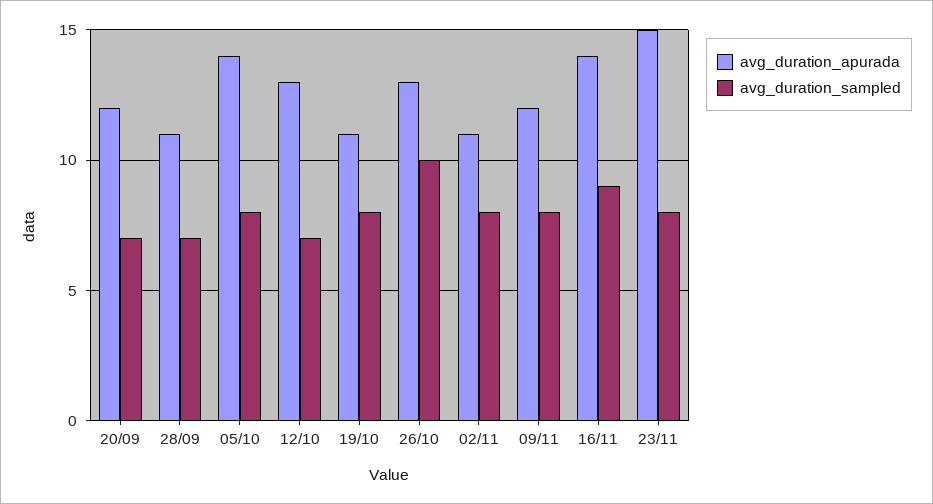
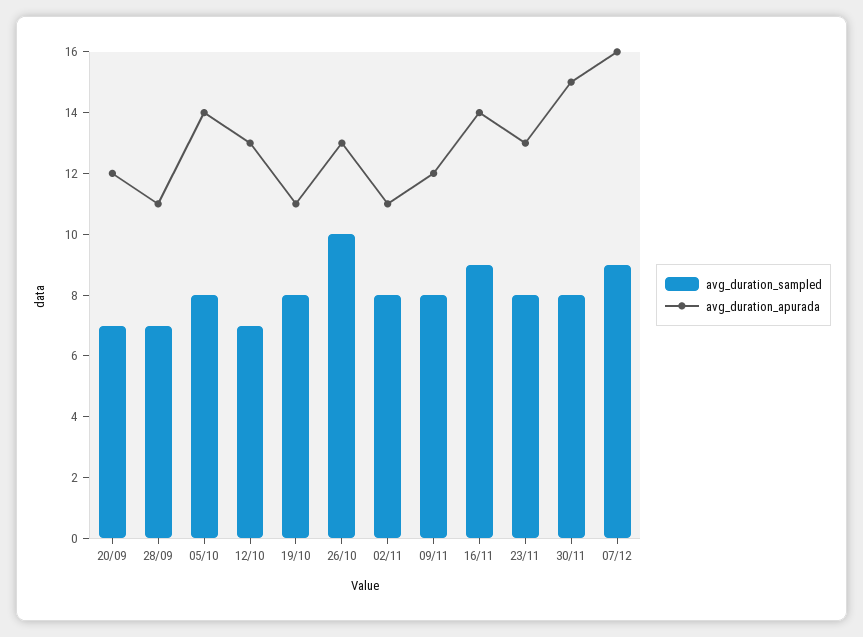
avg_duration_apurada, 23/11: 15 -> 13
avg_duration_sampled, 30/11: none -> 8
avg_duration_apurada, 30/11: none -> 15
avg_duration_sampled, 07/12: none -> 9
avg_duration_apurada, 07/12: none -> 16

